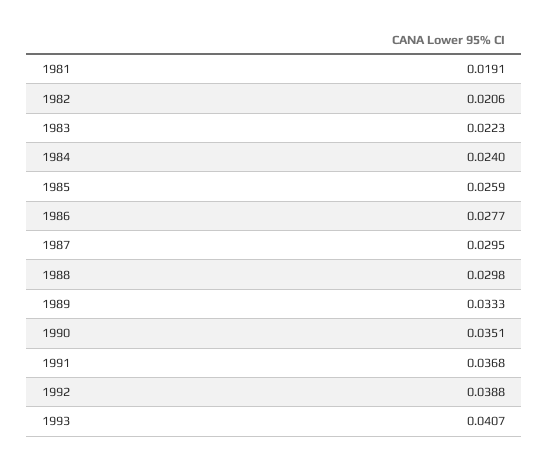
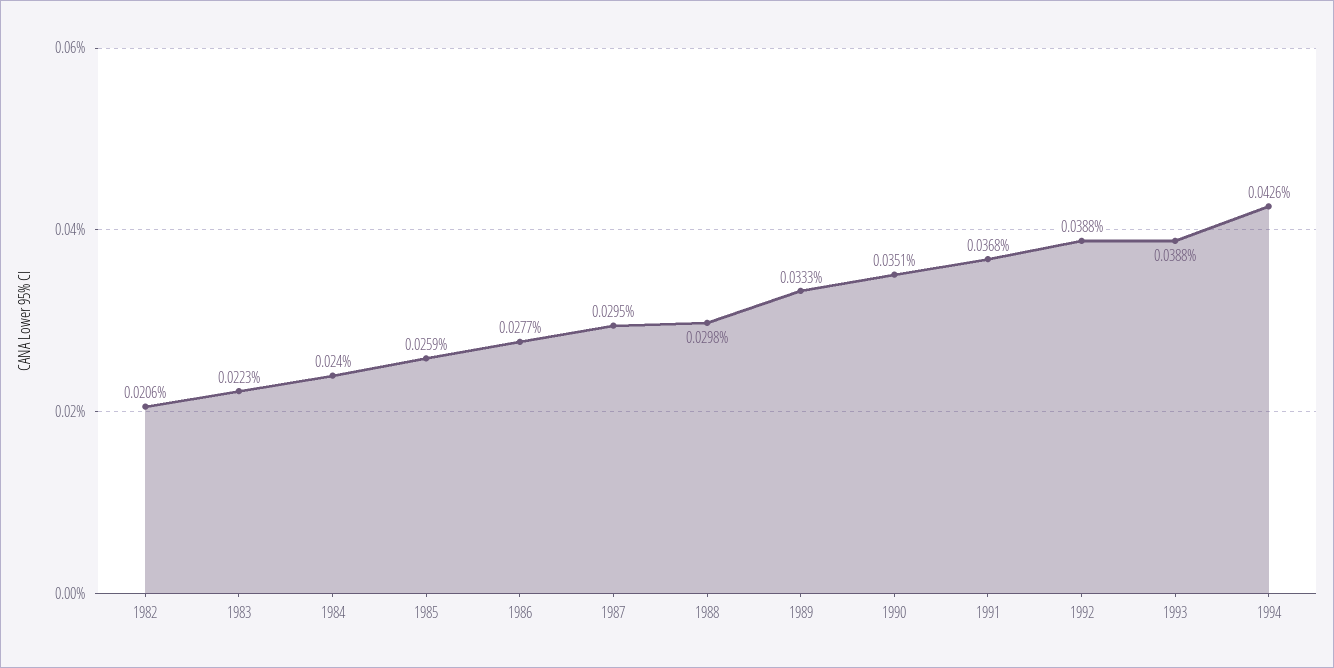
1981: 0.0191 -> none
1993: 0.0407 -> 0.0388
1994: none -> 0.0426

